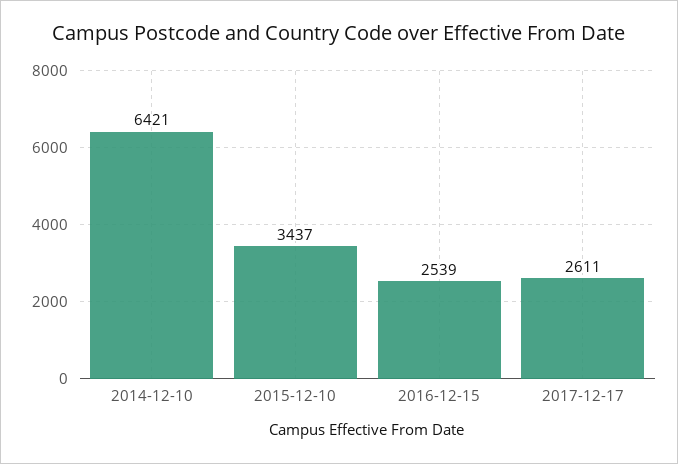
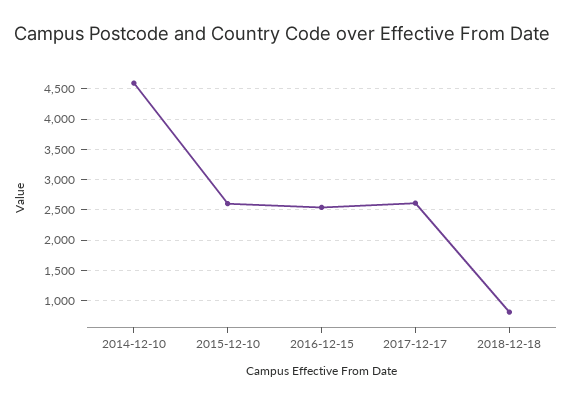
2014-12-10: 6421 -> 4600
2015-12-10: 3437 -> 2600
2018-12-18: none -> 800

